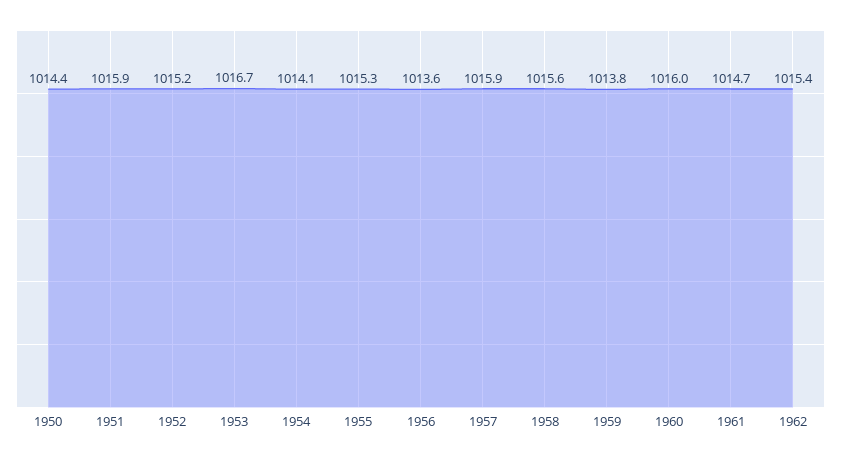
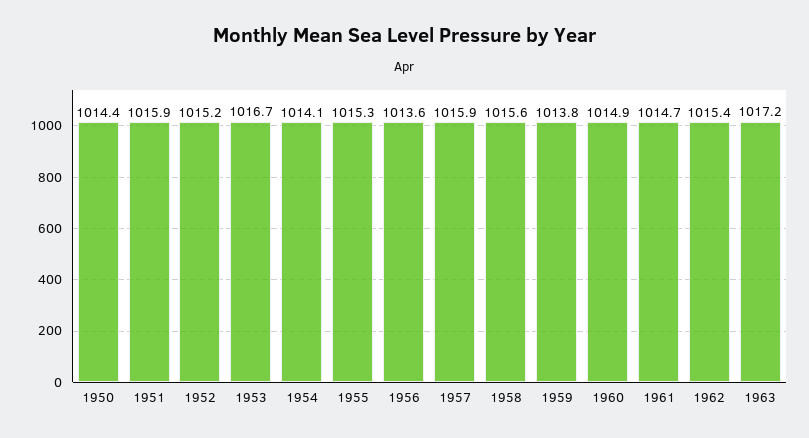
1960: 1016 -> 1014.9
1963: none -> 1017.2

